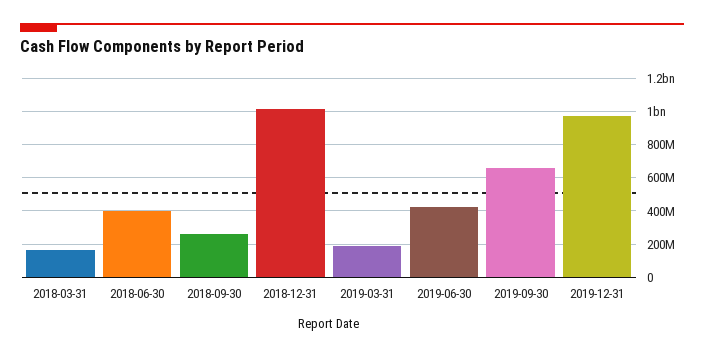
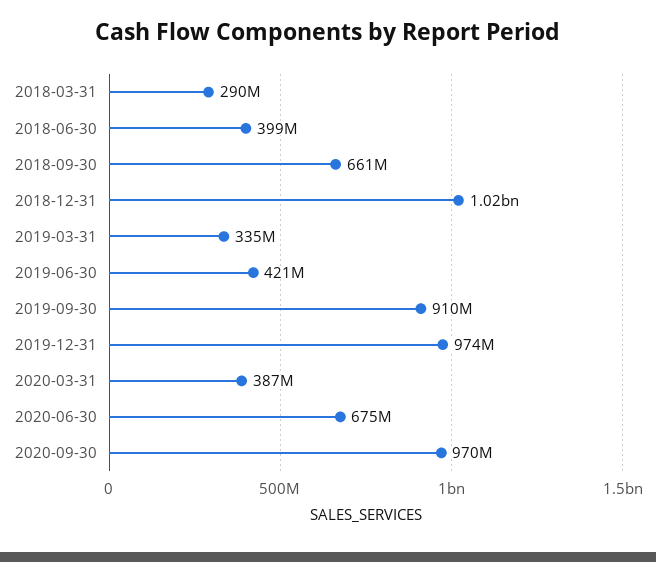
2018-03-31: 150000000 -> 290000000
2018-09-30: 250000000 -> 661000000
2019-03-31: 200000000 -> 335000000
2019-09-30: 650000000 -> 910000000
2020-03-31: none -> 387000000
2020-06-30: none -> 675000000
2020-09-30: none -> 970000000

